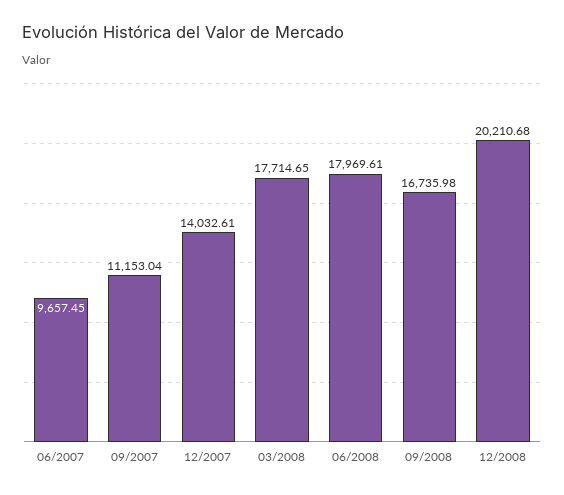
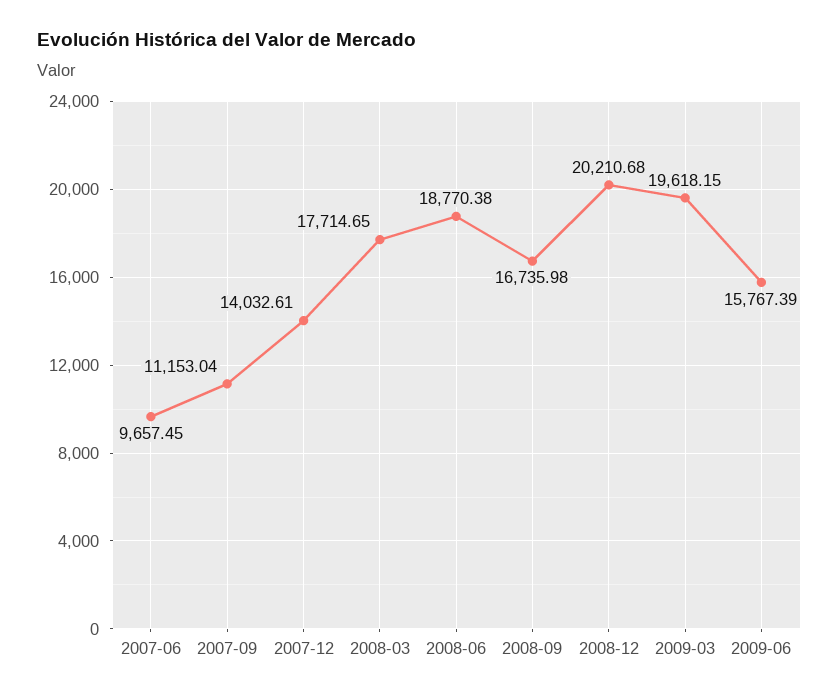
06/2008: 17969.61 -> 18770.38
2009-03: none -> 19618.15
2009-06: none -> 15767.39

